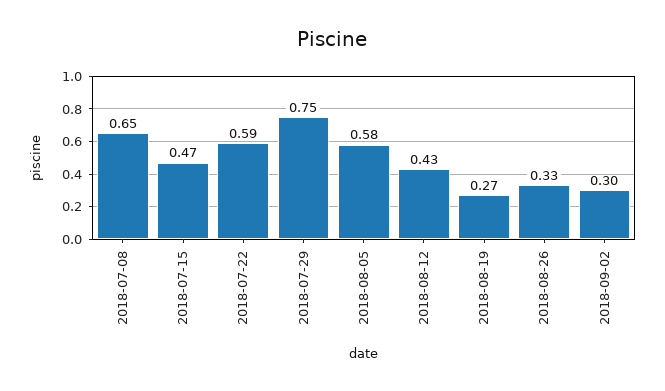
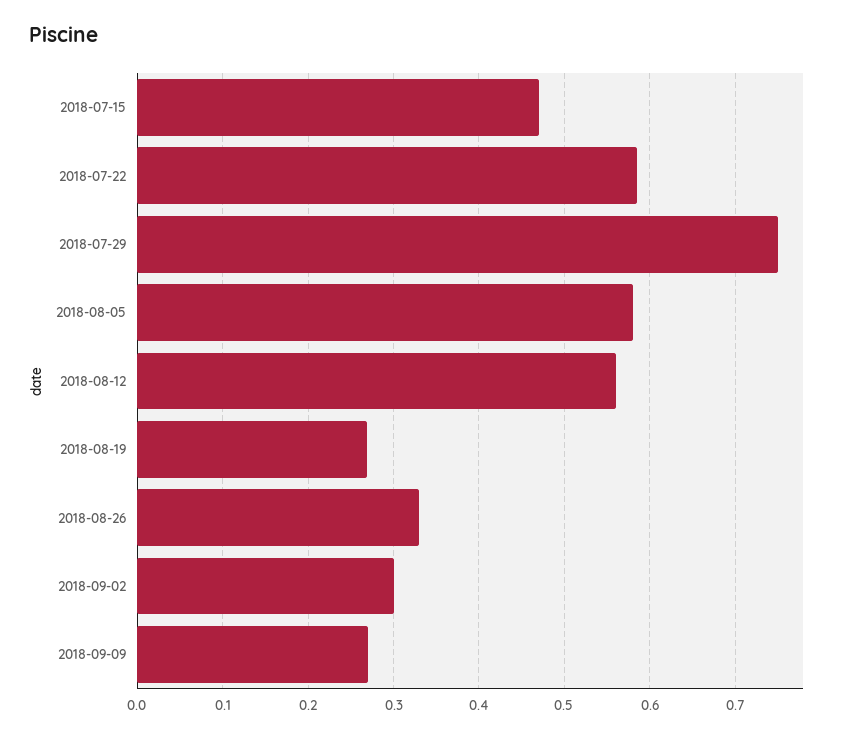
2018-07-08: 0.65 -> none
2018-08-12: 0.43 -> 0.56
2018-09-09: none -> 0.27

